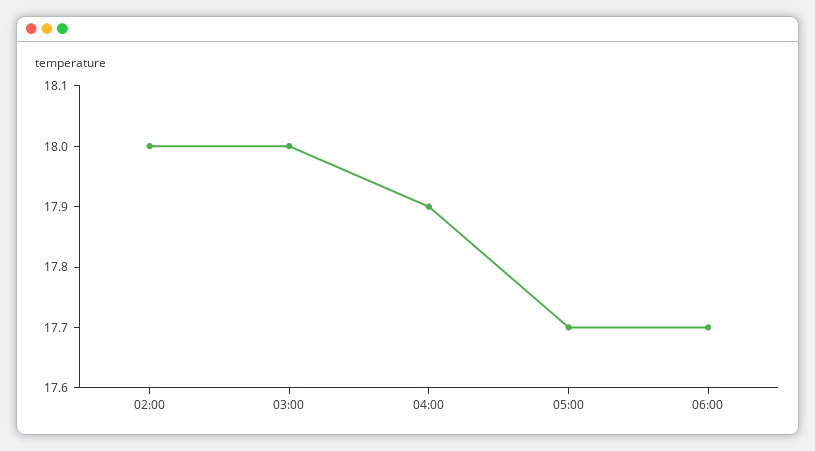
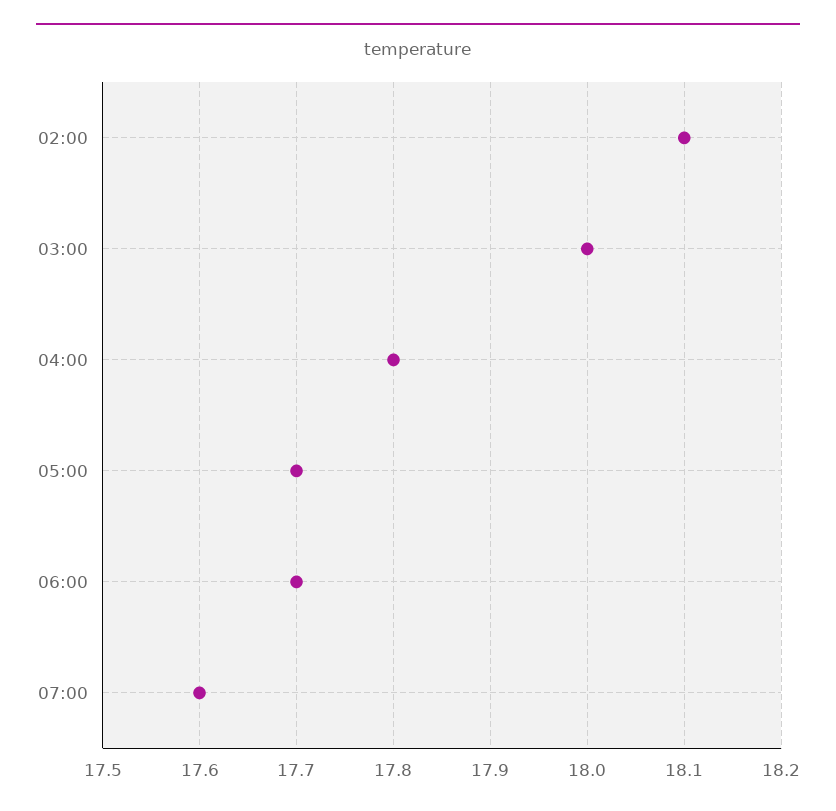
02:00: 18 -> 18.1
04:00: 17.9 -> 17.8
07:00: none -> 17.6

